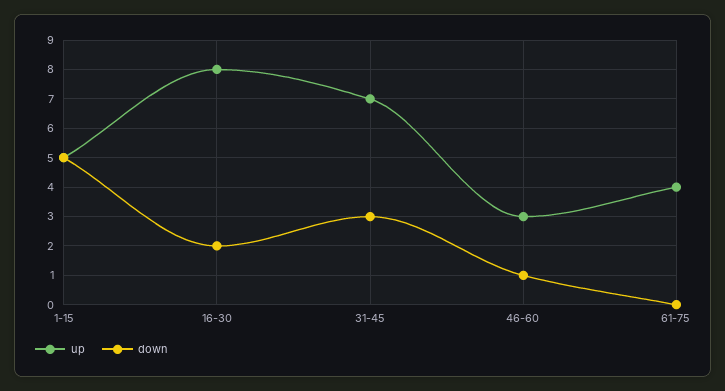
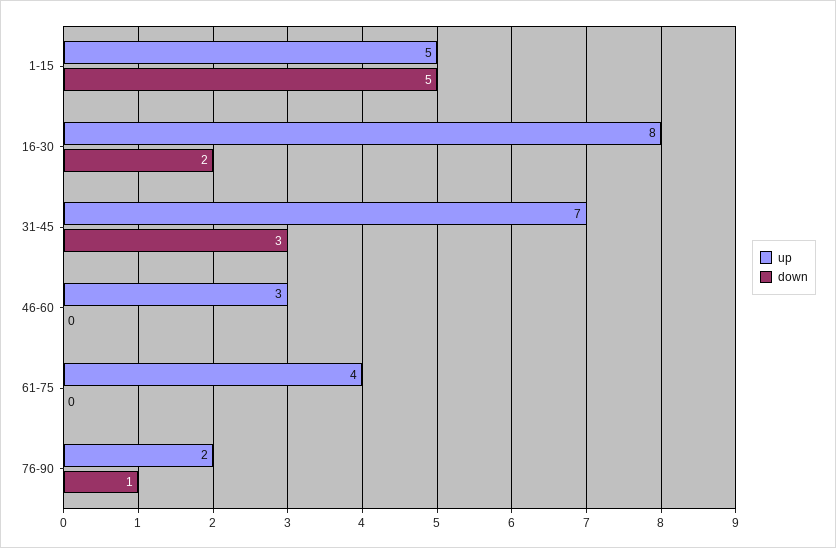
down, 46-60: 1 -> 0
up, 76-90: none -> 2
down, 76-90: none -> 1

